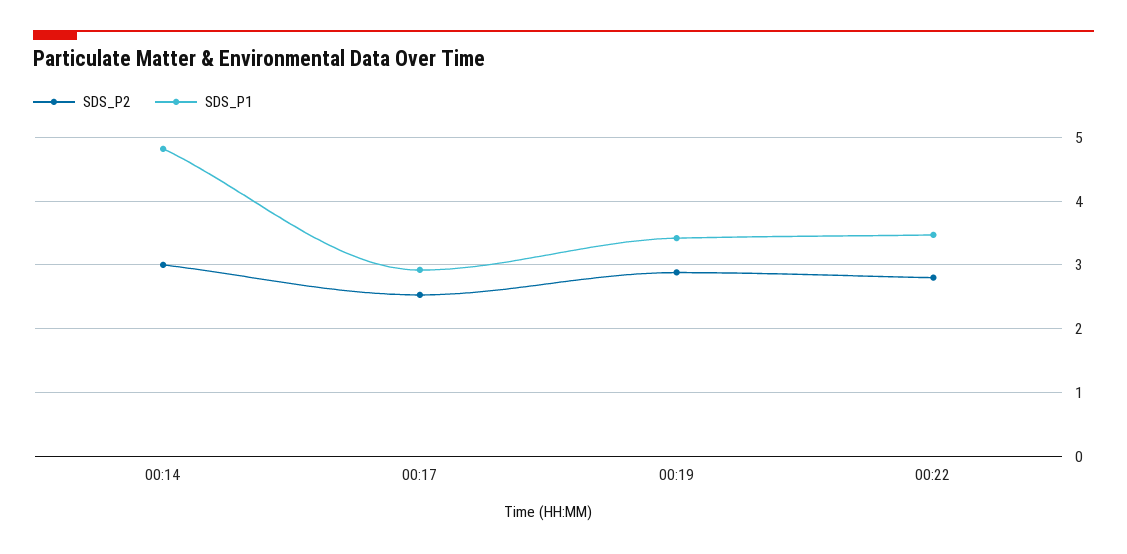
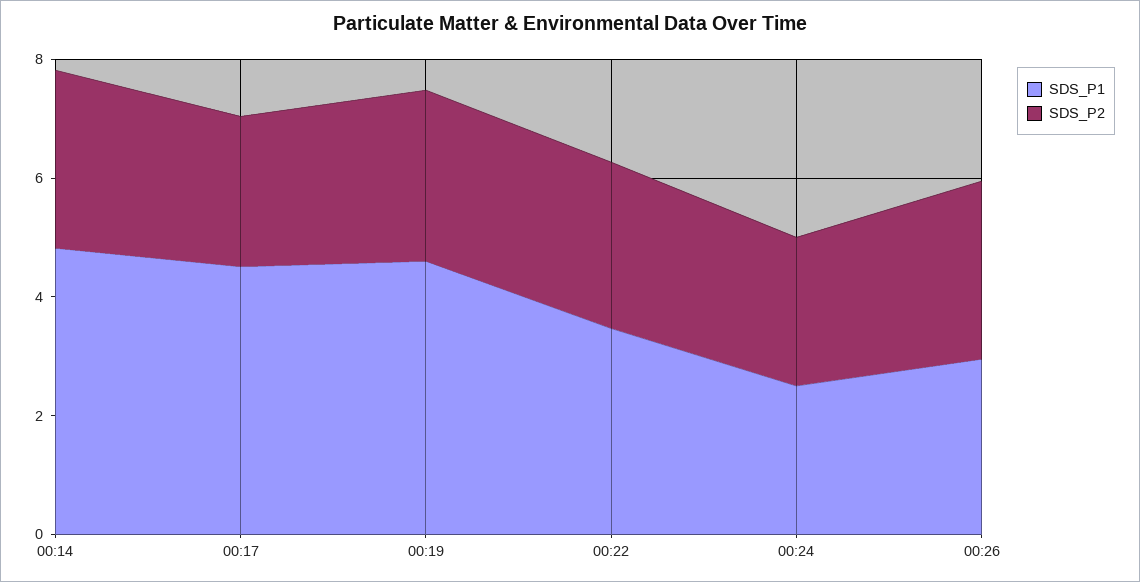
SDS_P1, 00:17: 2.9 -> 4.5
SDS_P1, 00:19: 3.4 -> 4.5
SDS_P1, 00:24: none -> 2.5
SDS_P2, 00:24: none -> 2.5
SDS_P1, 00:26: none -> 3
SDS_P2, 00:26: none -> 3

